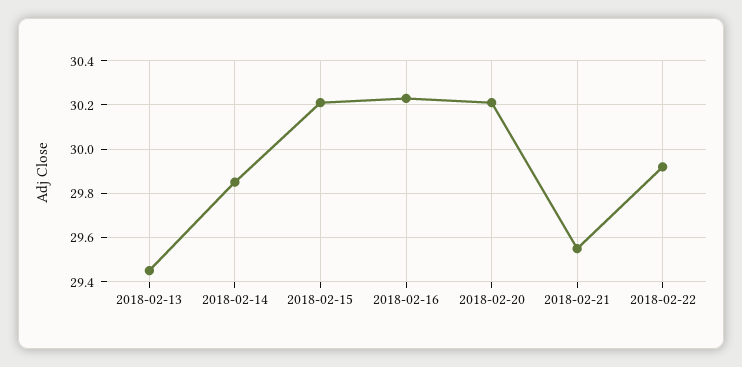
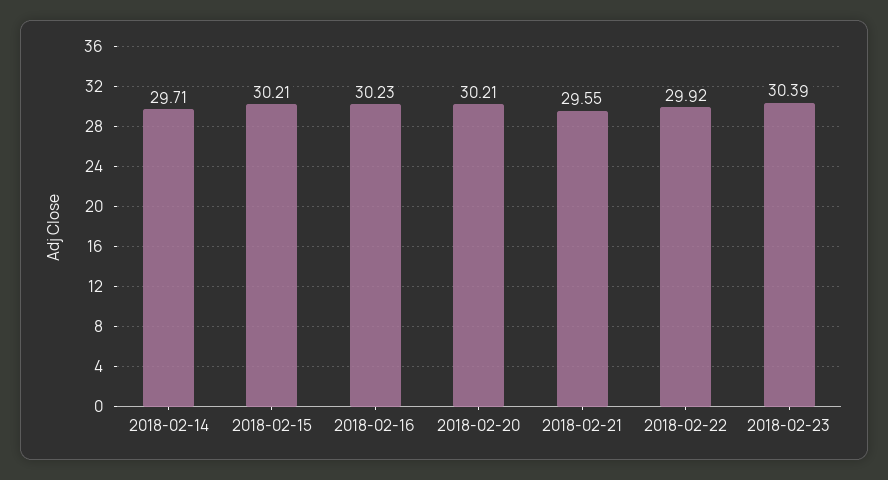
2018-02-13: 29.45 -> none
2018-02-14: 29.85 -> 29.71
2018-02-23: none -> 30.39

